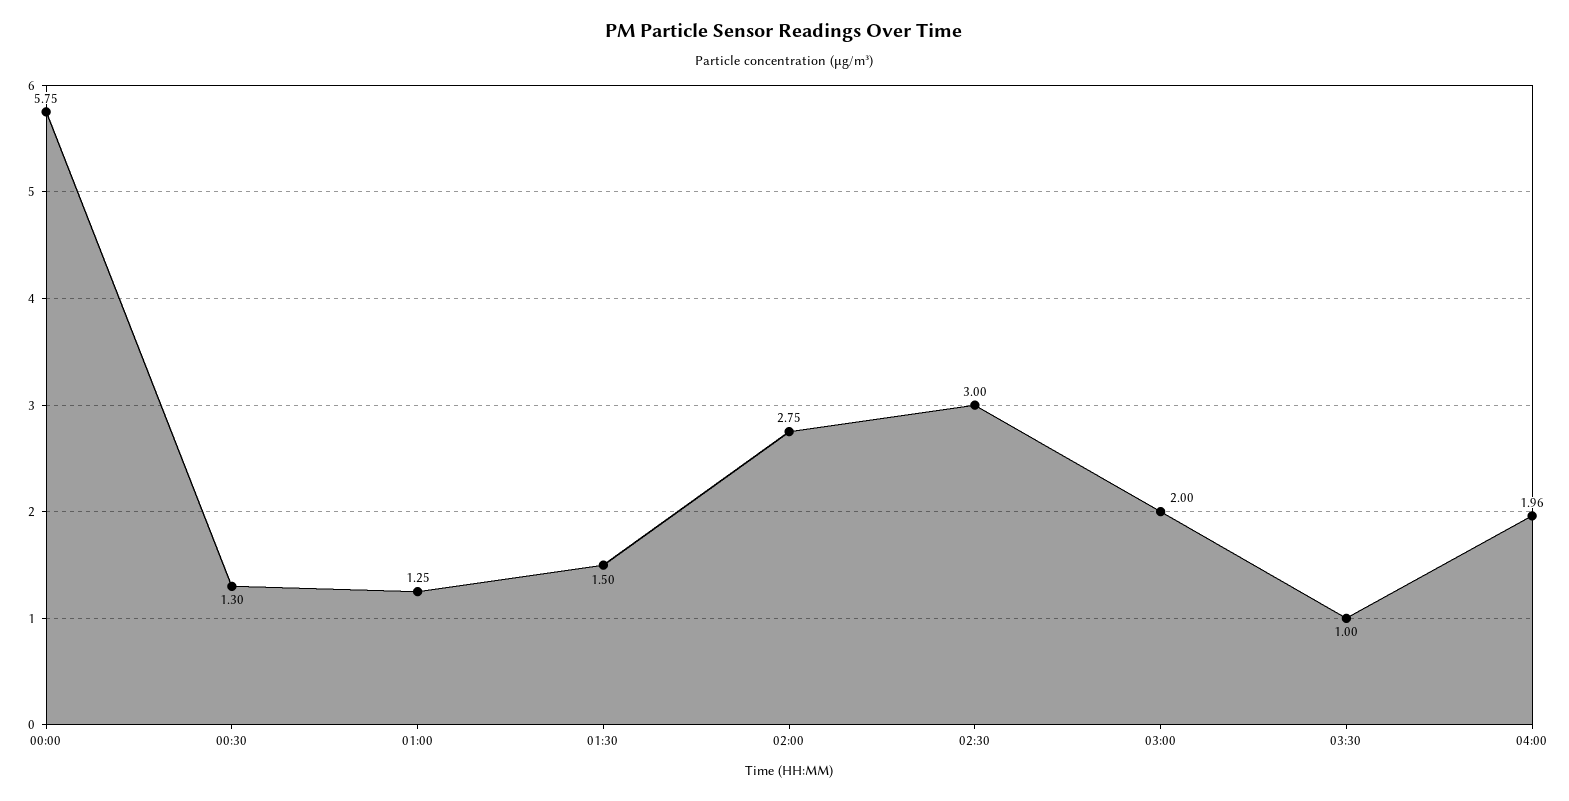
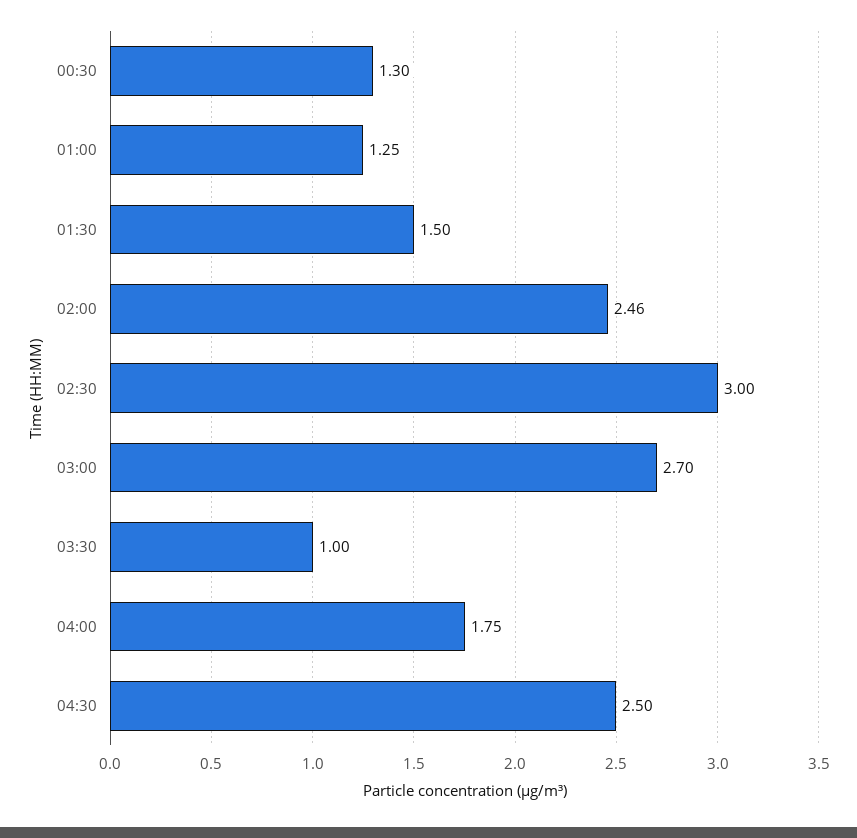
00:00: 5.75 -> none
02:00: 2.75 -> 2.46
03:00: 2 -> 2.7
04:00: 1.96 -> 1.75
04:30: none -> 2.5

